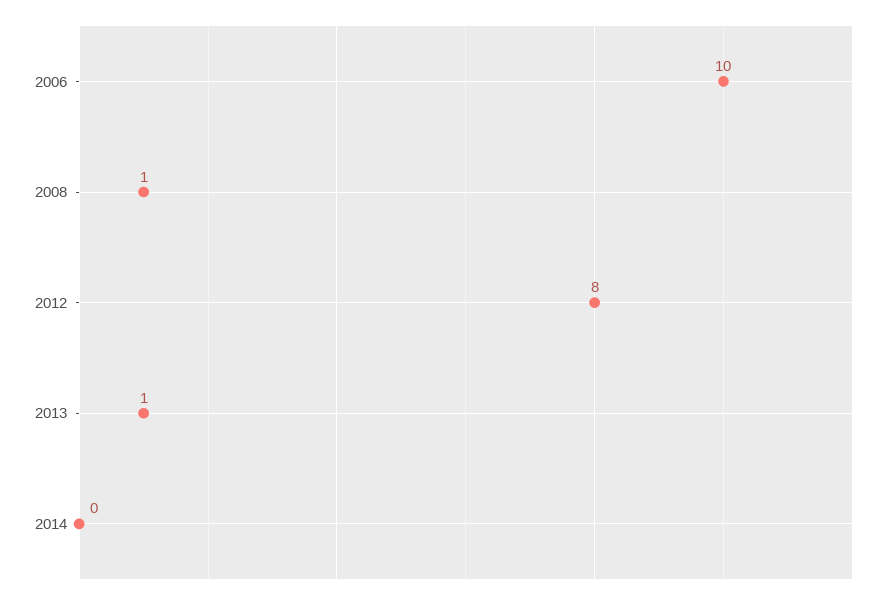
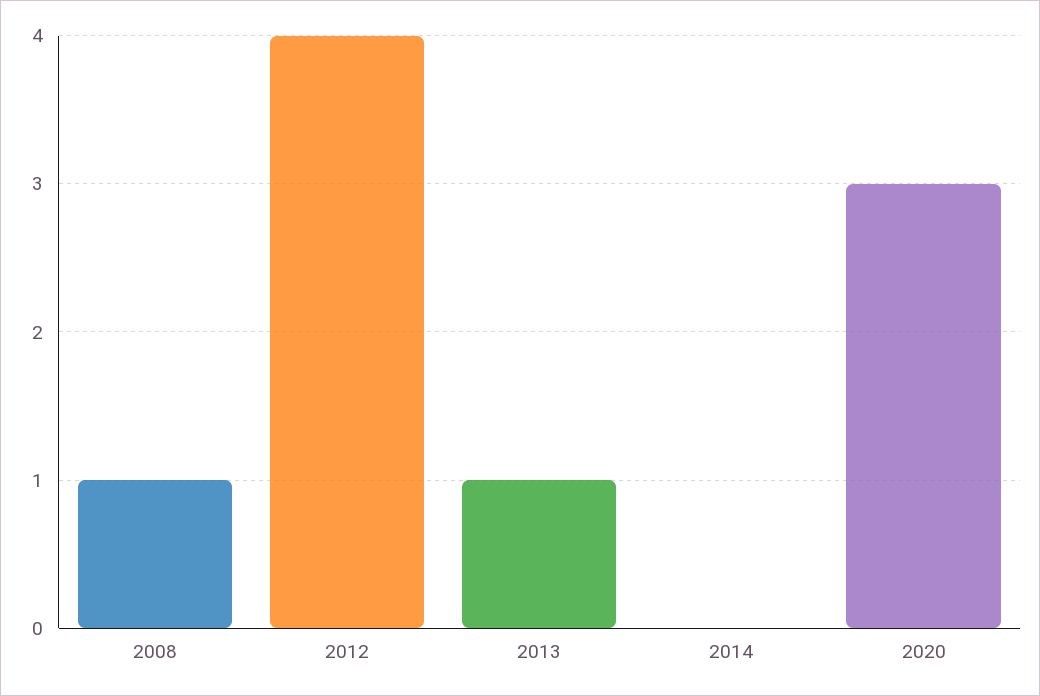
2006: 10 -> none
2012: 8 -> 4
2020: none -> 3

